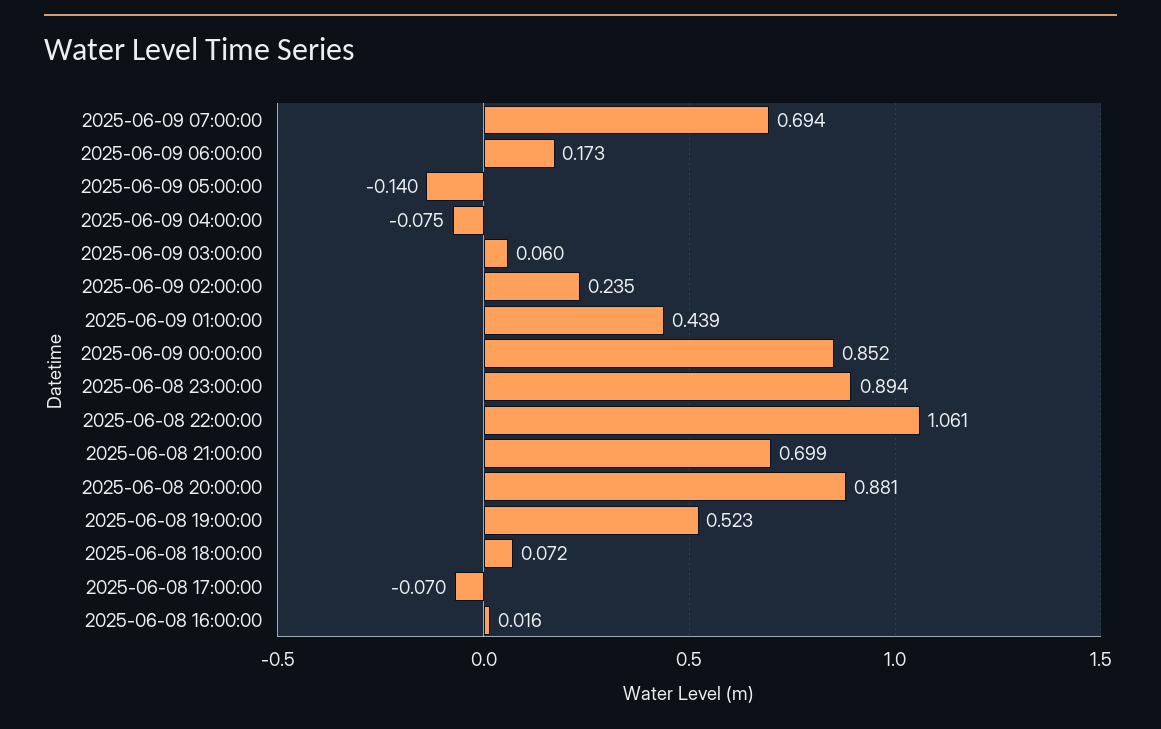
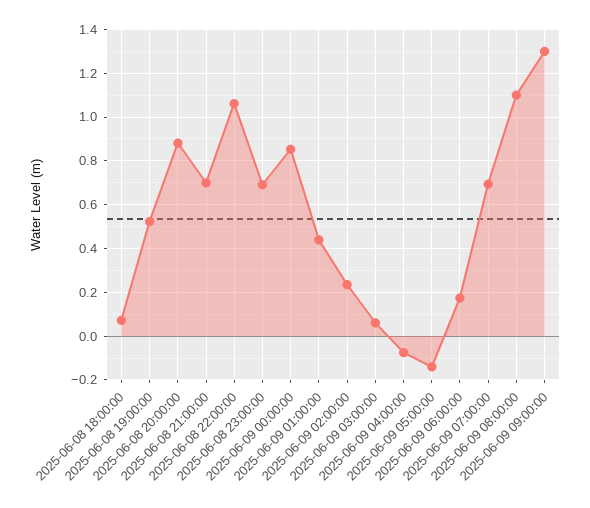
2025-06-08 23:00:00: 0.894 -> 0.7
2025-06-08 17:00:00: -0.07 -> none
2025-06-08 16:00:00: 0.016 -> none
2025-06-09 08:00:00: none -> 1.1
2025-06-09 09:00:00: none -> 1.3

